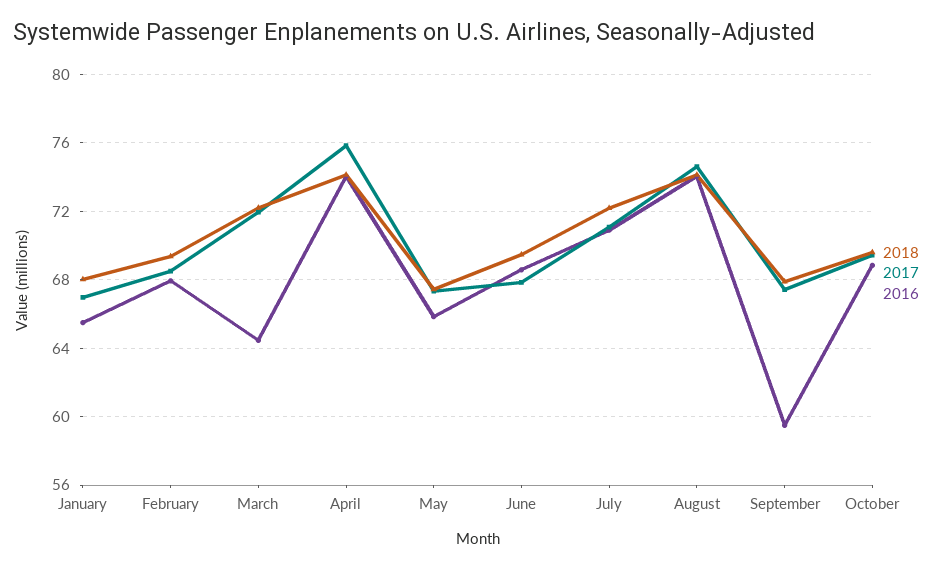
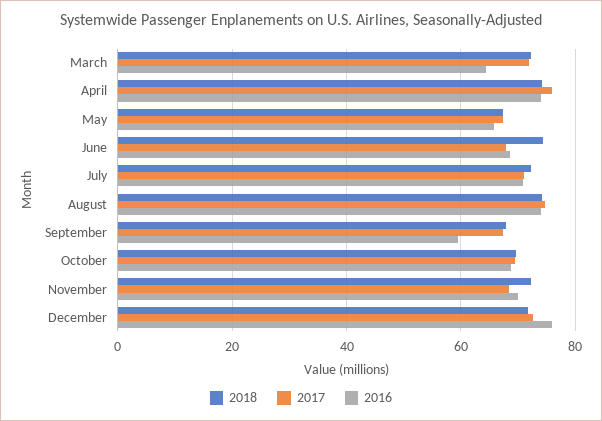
2018, January: 68 -> none
2017, January: 67 -> none
2016, January: 65.5 -> none
2018, February: 69.5 -> none
2017, February: 68.5 -> none
2016, February: 68 -> none
2018, June: 69.5 -> 74
2018, November: none -> 72
2017, November: none -> 68
2016, November: none -> 70
2018, December: none -> 72
2017, December: none -> 72
2016, December: none -> 76

